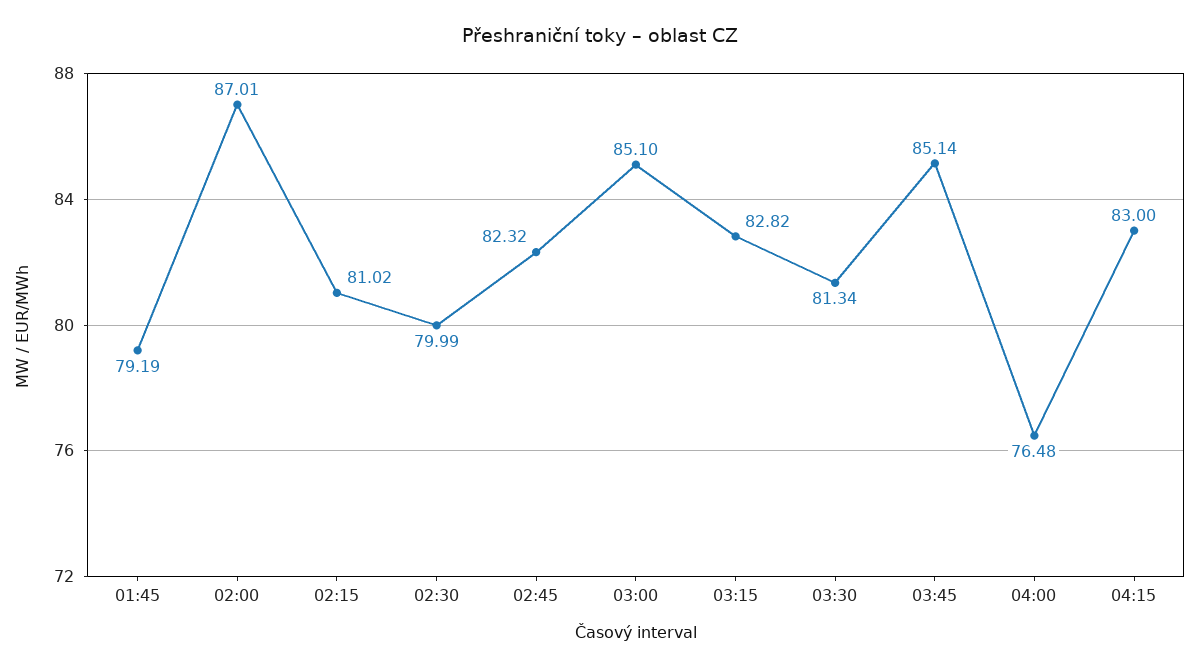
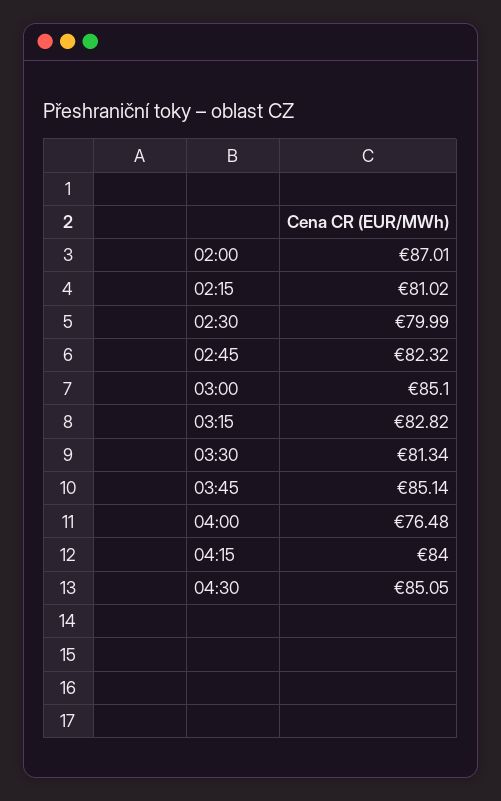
01:45: 79.19 -> none
04:15: 83 -> 84
04:30: none -> 85.05

